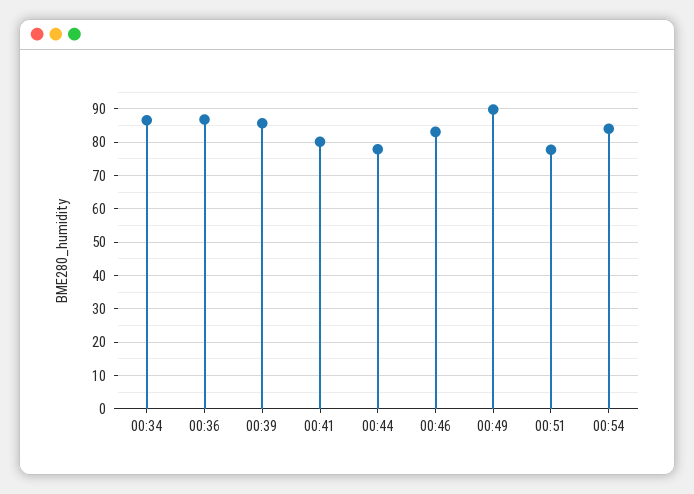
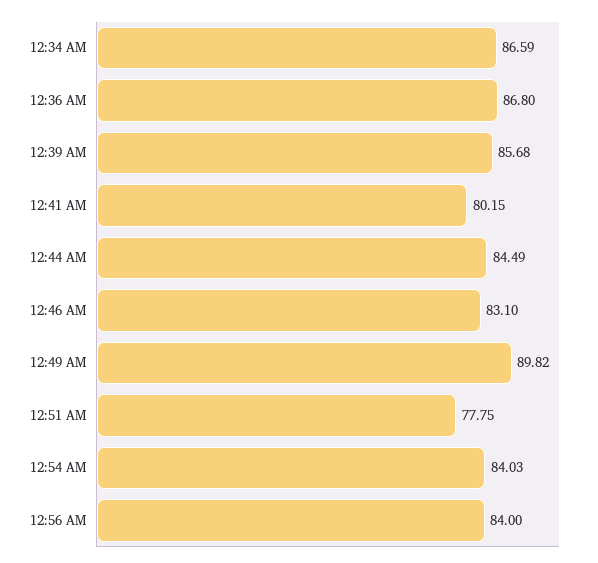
00:44: 78 -> 84.49
12:56 AM: none -> 84

